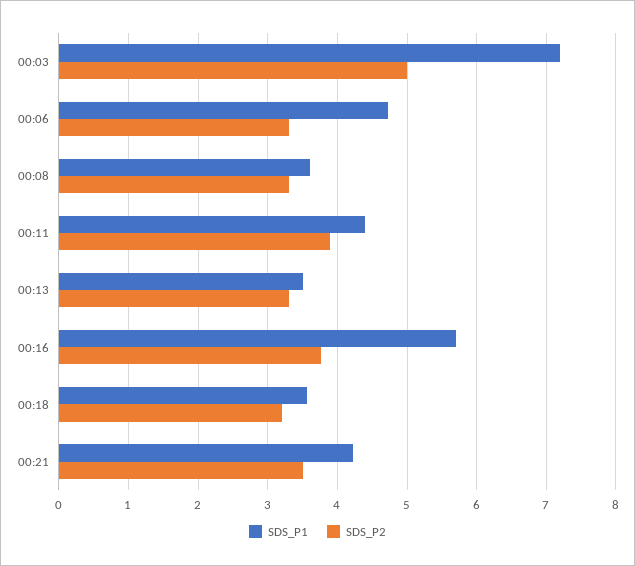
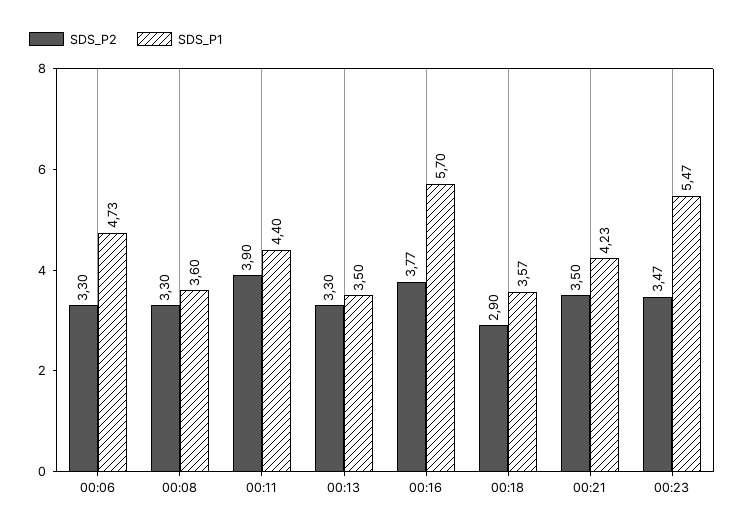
SDS_P1, 00:03: 7.2 -> none
SDS_P2, 00:03: 5 -> none
SDS_P2, 00:18: 3.2 -> 2.9
SDS_P2, 00:23: none -> 3.47
SDS_P1, 00:23: none -> 5.47

